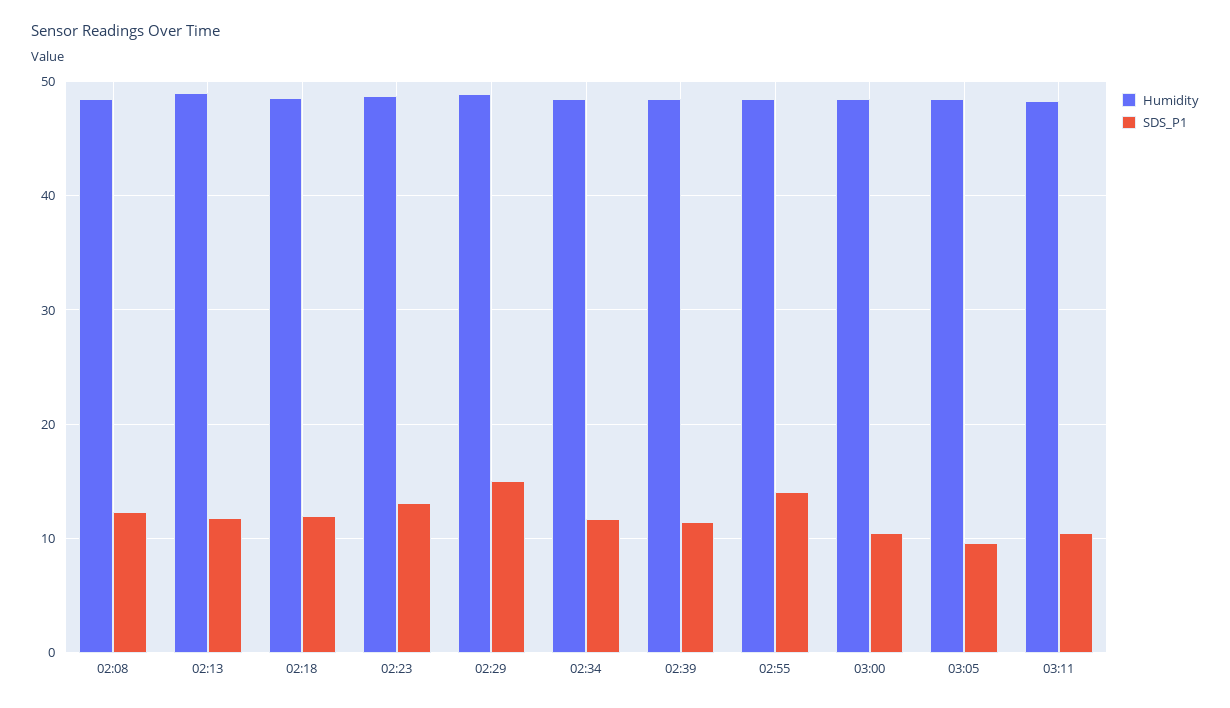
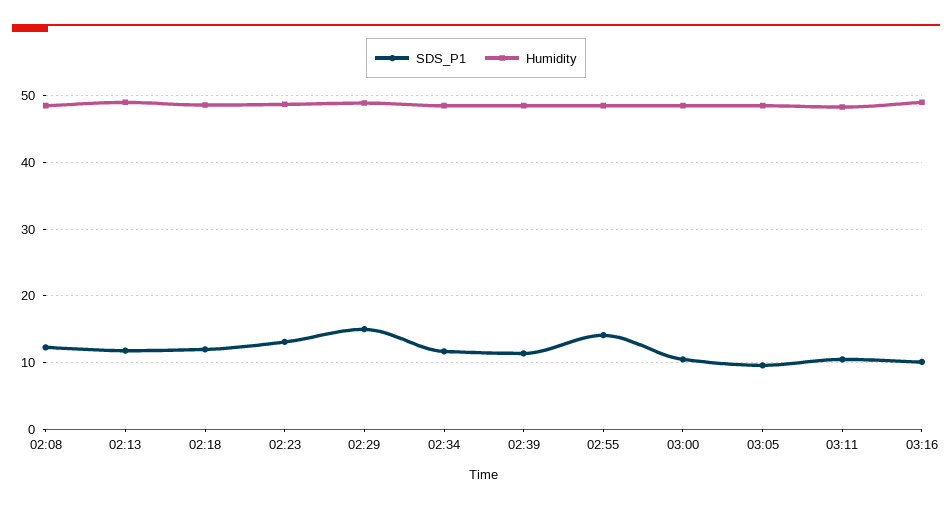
SDS_P1, 03:16: none -> 10
Humidity, 03:16: none -> 49

